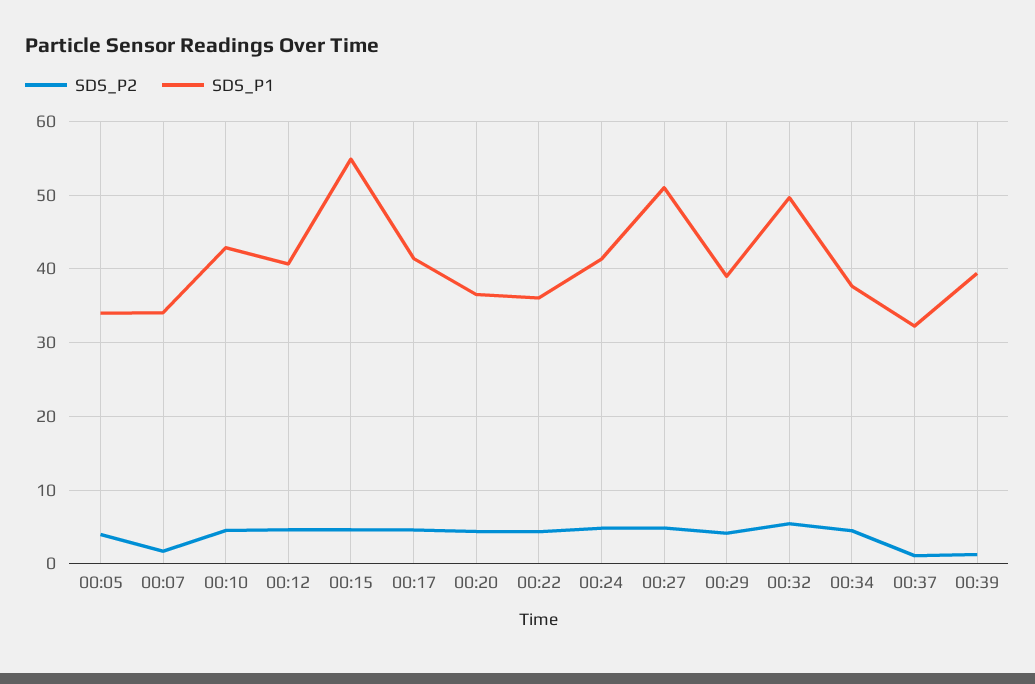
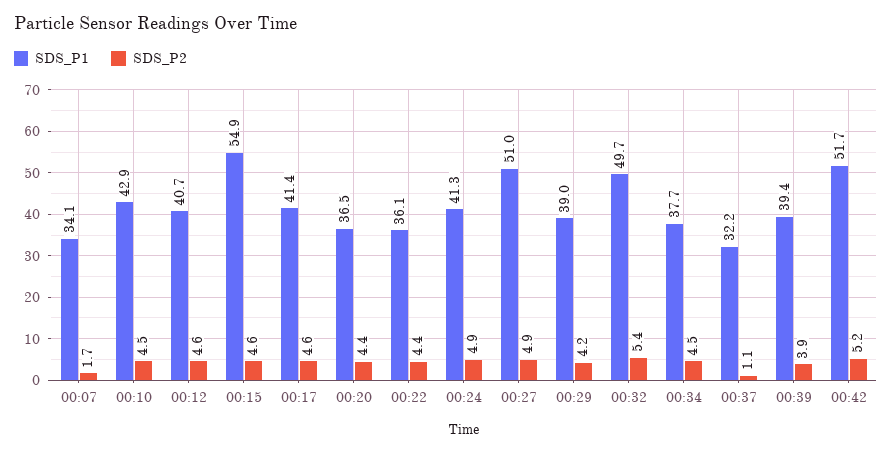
SDS_P2, 00:05: 4 -> none
SDS_P1, 00:05: 34 -> none
SDS_P2, 00:39: 1 -> 3.9
SDS_P1, 00:42: none -> 51.7
SDS_P2, 00:42: none -> 5.2

